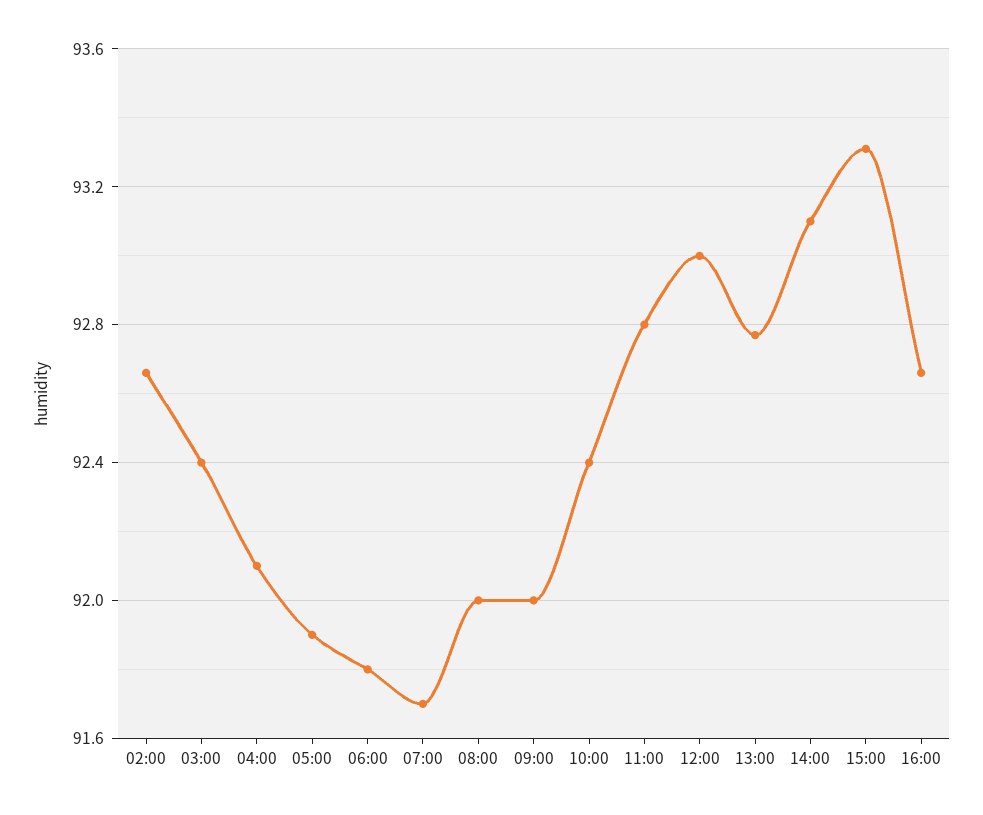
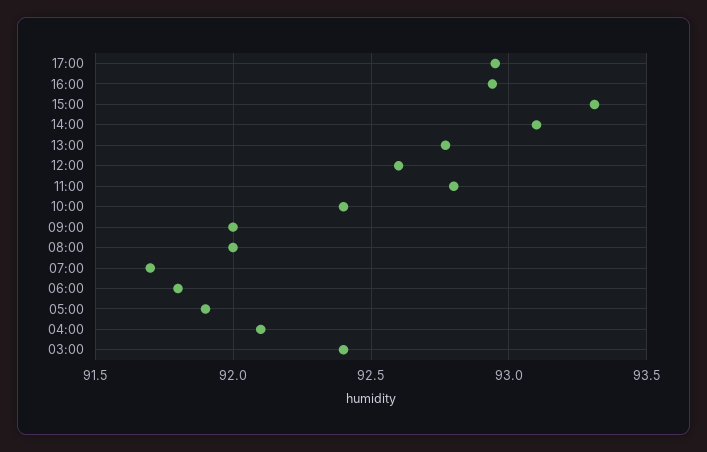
02:00: 92.65 -> none
12:00: 93 -> 92.6
16:00: 92.65 -> 92.95
17:00: none -> 92.95

